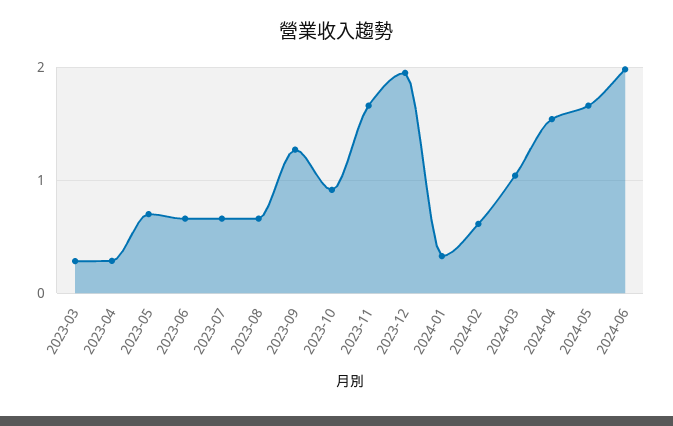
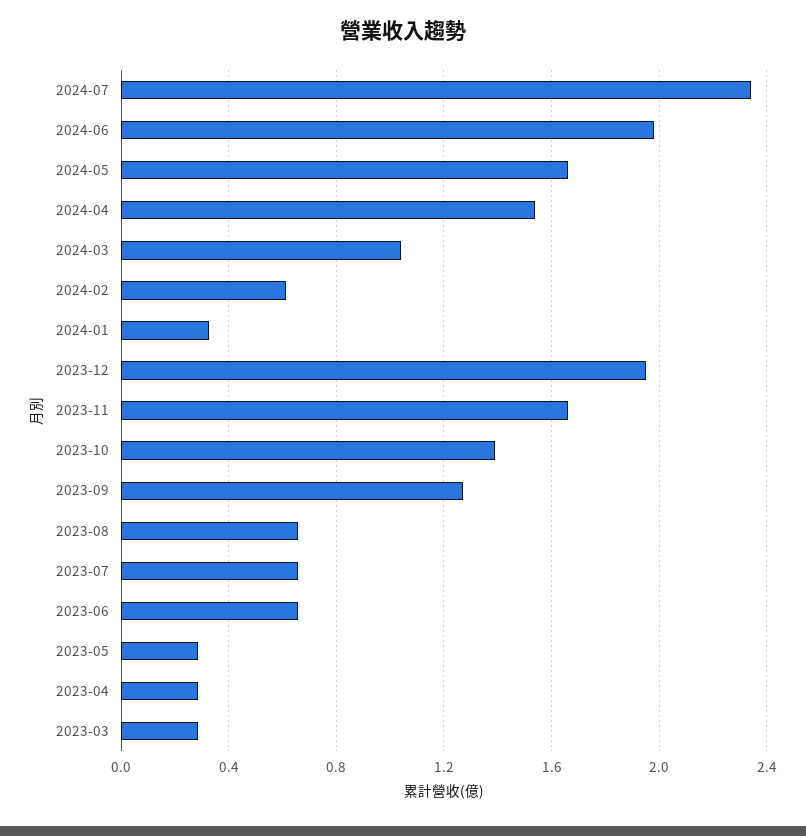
2023-05: 0.7 -> 0.3
2023-10: 0.9 -> 1.4
2024-07: none -> 2.35

